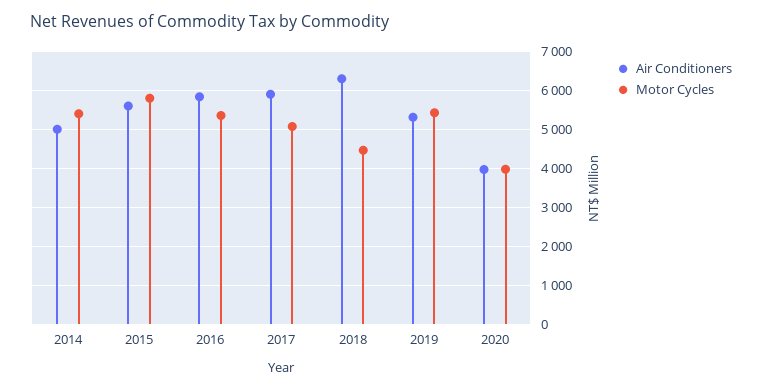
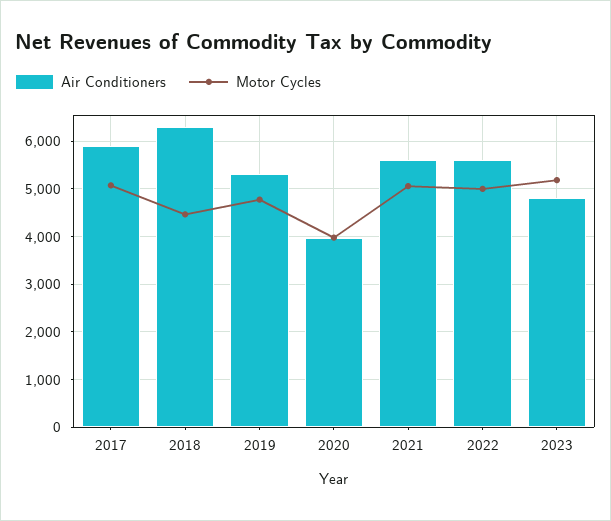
Air Conditioners, 2014: 5000 -> none
Motor Cycles, 2014: 5400 -> none
Air Conditioners, 2015: 5600 -> none
Motor Cycles, 2015: 5800 -> none
Air Conditioners, 2016: 5800 -> none
Motor Cycles, 2016: 5400 -> none
Motor Cycles, 2019: 5400 -> 4800
Air Conditioners, 2021: none -> 5600
Motor Cycles, 2021: none -> 5000
Air Conditioners, 2022: none -> 5600
Motor Cycles, 2022: none -> 5000
Air Conditioners, 2023: none -> 4800
Motor Cycles, 2023: none -> 5200

